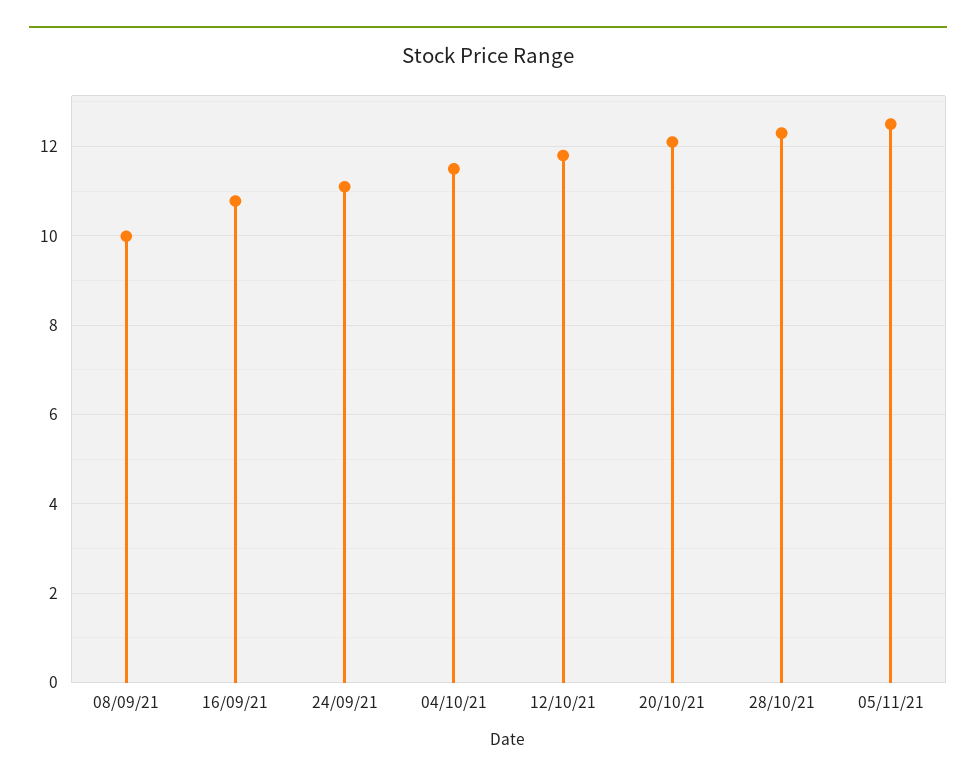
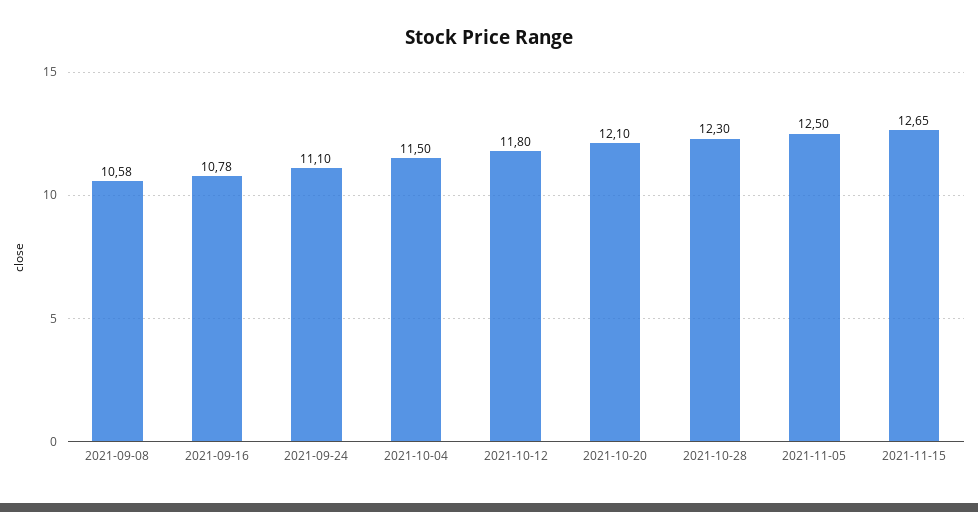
08/09/21: 10 -> 10.58
2021-11-15: none -> 12.65

